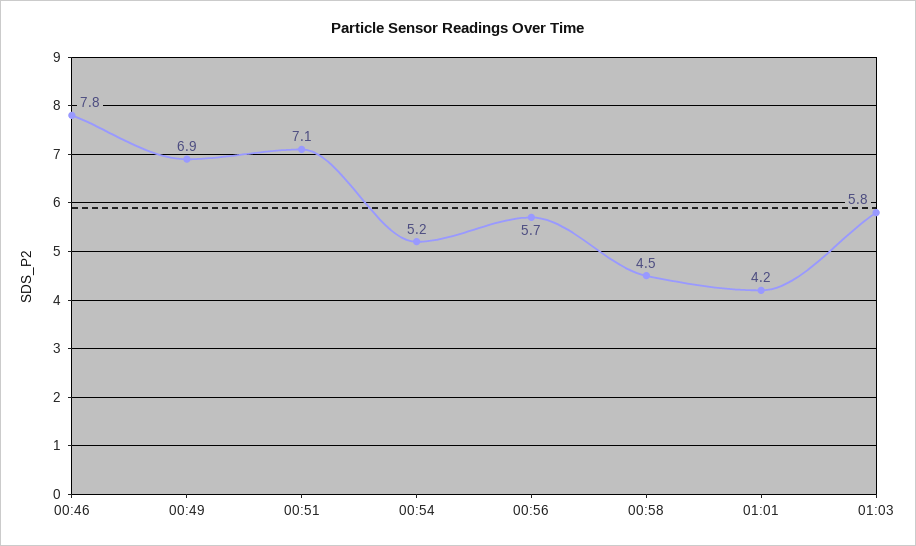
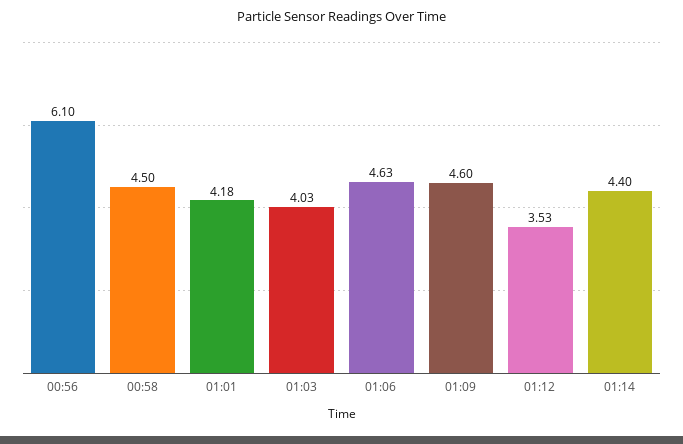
00:46: 7.8 -> none
00:49: 6.9 -> none
00:51: 7.1 -> none
00:54: 5.2 -> none
00:56: 5.7 -> 6.1
01:03: 5.8 -> 4.03
01:06: none -> 4.63
01:09: none -> 4.6
01:12: none -> 3.53
01:14: none -> 4.4

